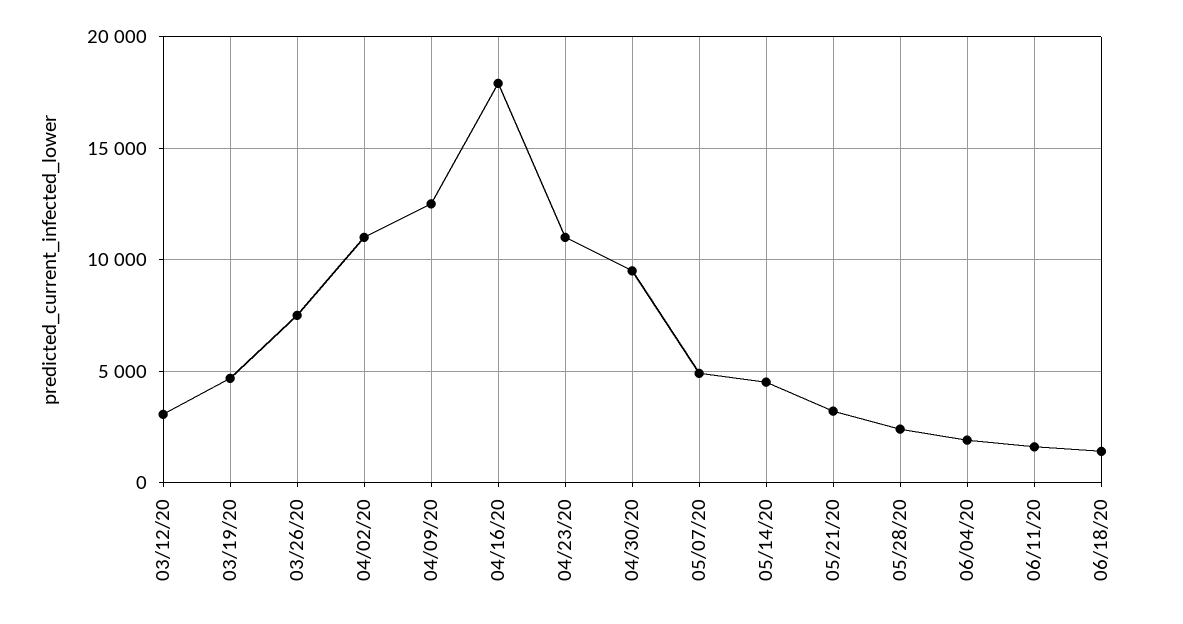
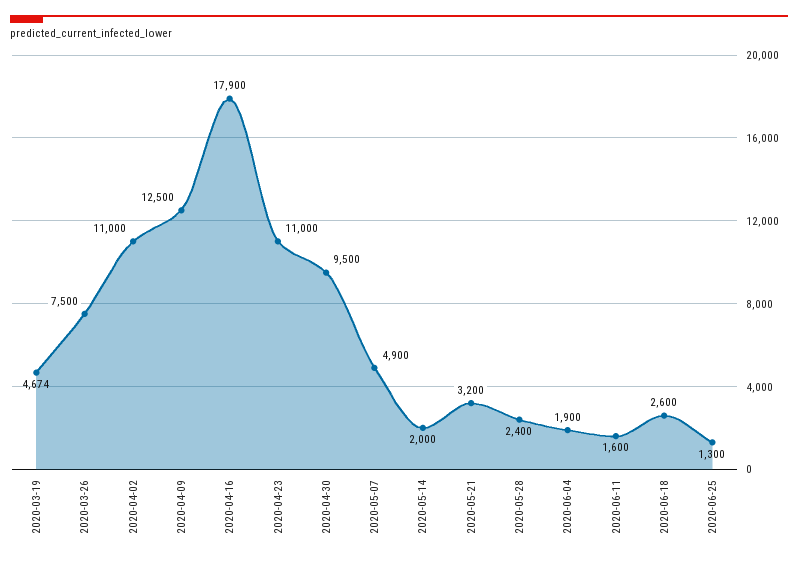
03/12/20: 3000 -> none
05/14/20: 4500 -> 2000
06/18/20: 1500 -> 2600
2020-06-25: none -> 1300

